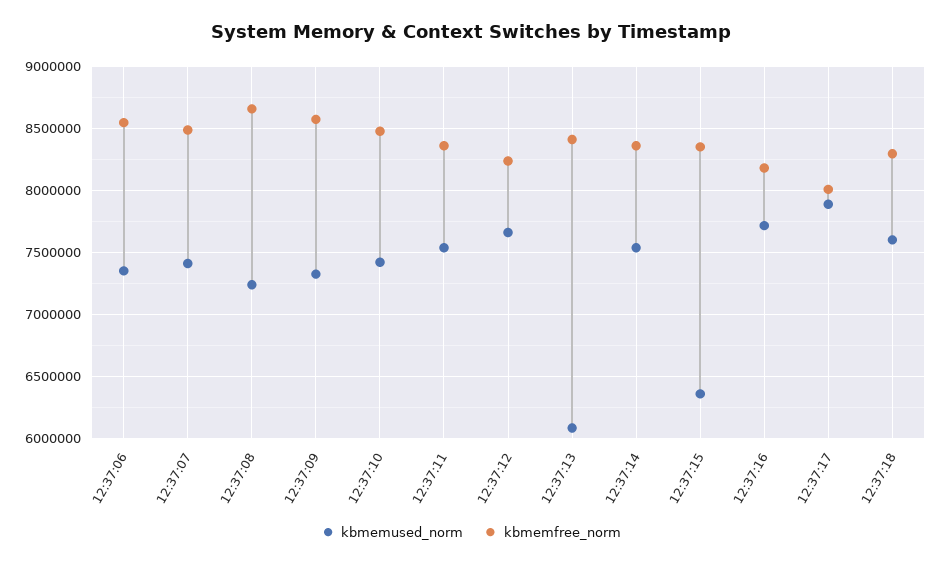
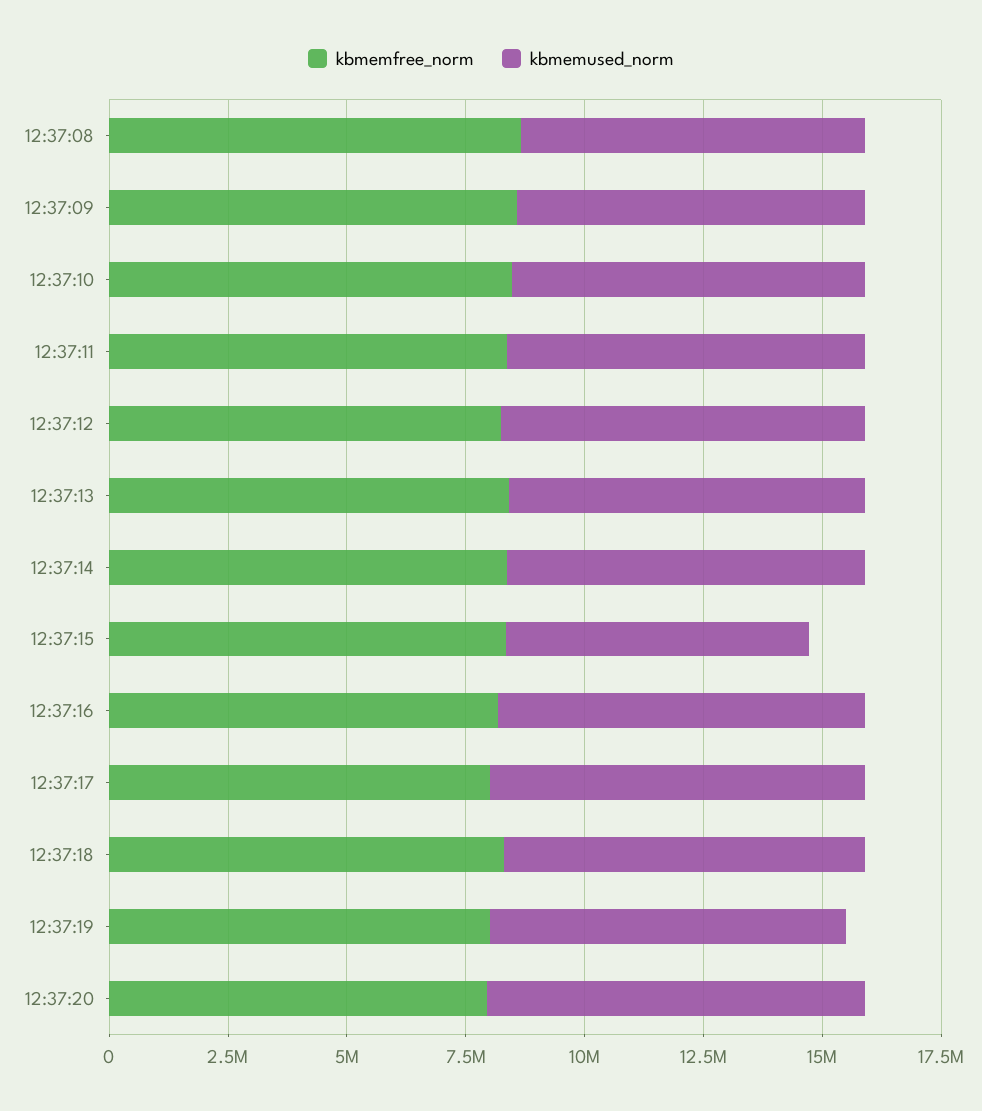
kbmemused_norm, 12:37:06: 7350000 -> none
kbmemfree_norm, 12:37:06: 8550000 -> none
kbmemused_norm, 12:37:07: 7400000 -> none
kbmemfree_norm, 12:37:07: 8500000 -> none
kbmemused_norm, 12:37:13: 6100000 -> 7500000
kbmemfree_norm, 12:37:19: none -> 8000000
kbmemused_norm, 12:37:19: none -> 7500000
kbmemfree_norm, 12:37:20: none -> 8000000
kbmemused_norm, 12:37:20: none -> 8000000

